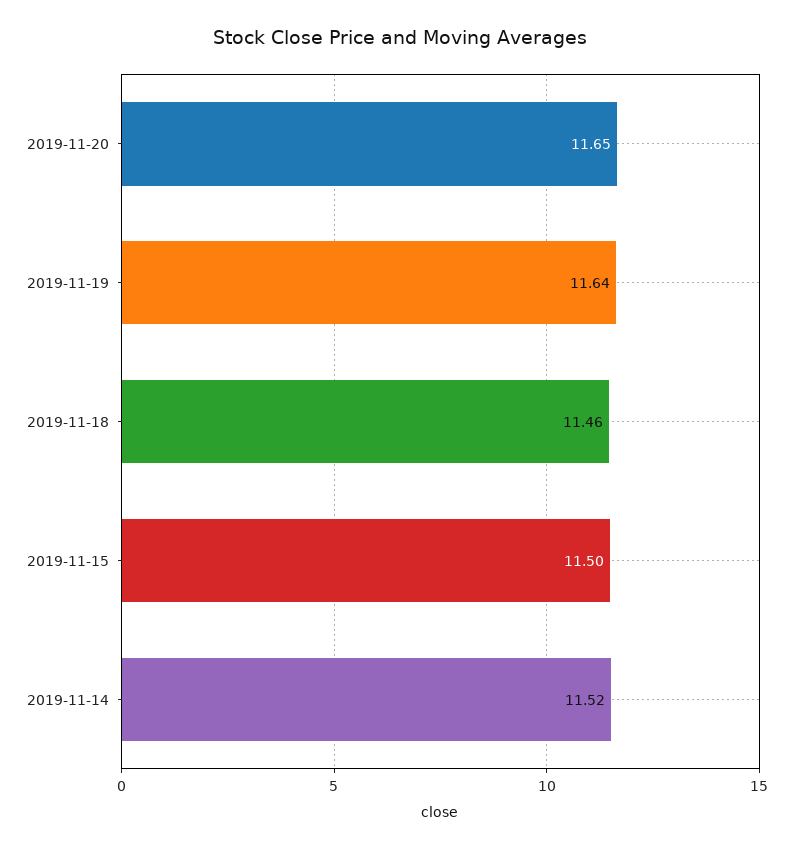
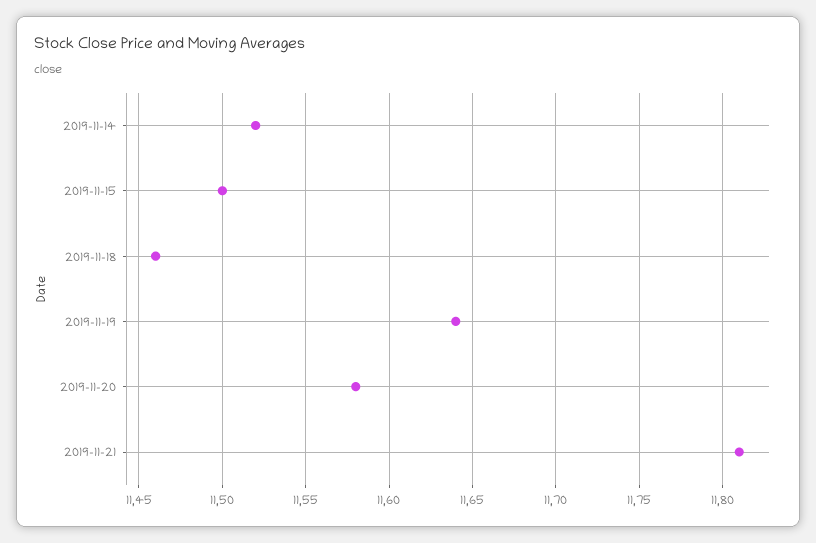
2019-11-20: 11.65 -> 11.58
2019-11-21: none -> 11.81

